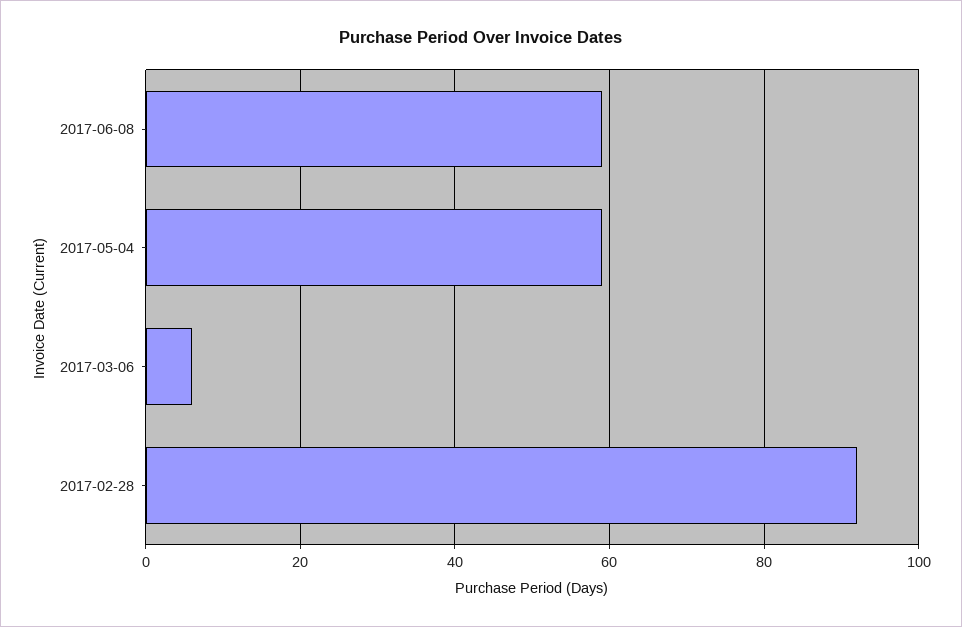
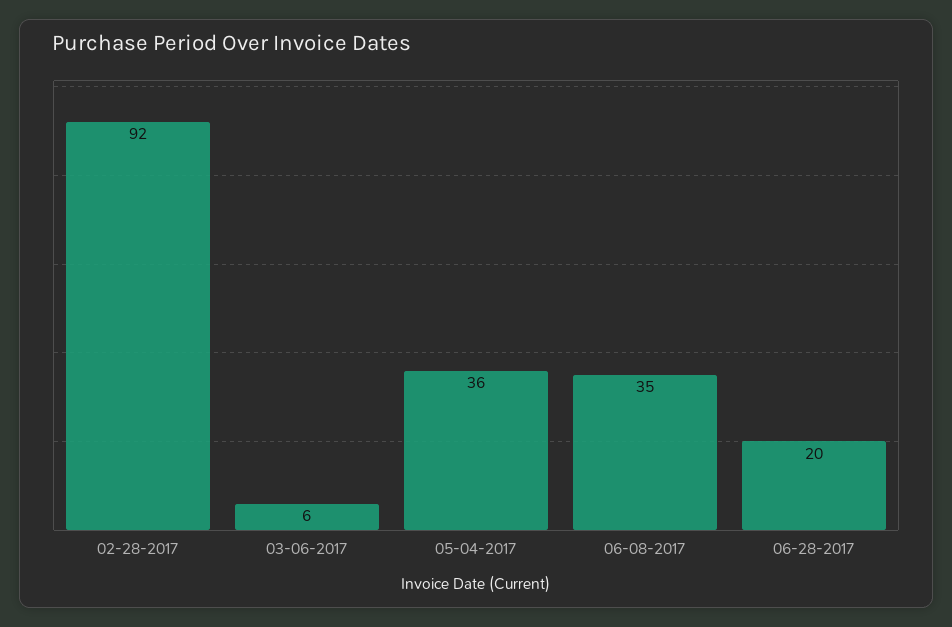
2017-06-08: 60 -> 35
2017-05-04: 60 -> 36
06-28-2017: none -> 20

